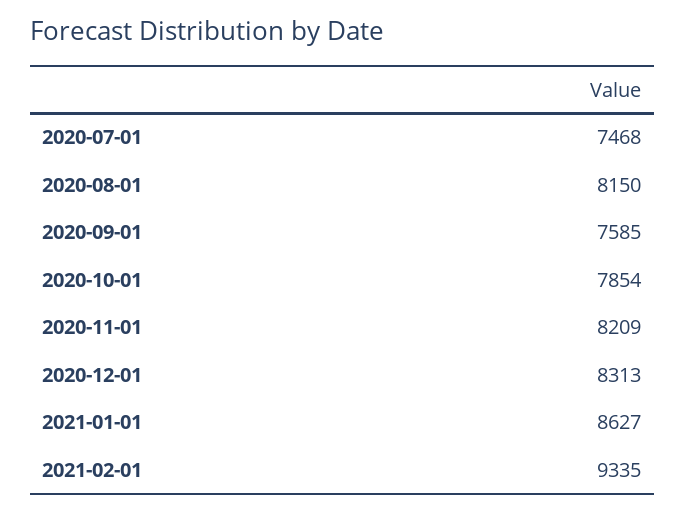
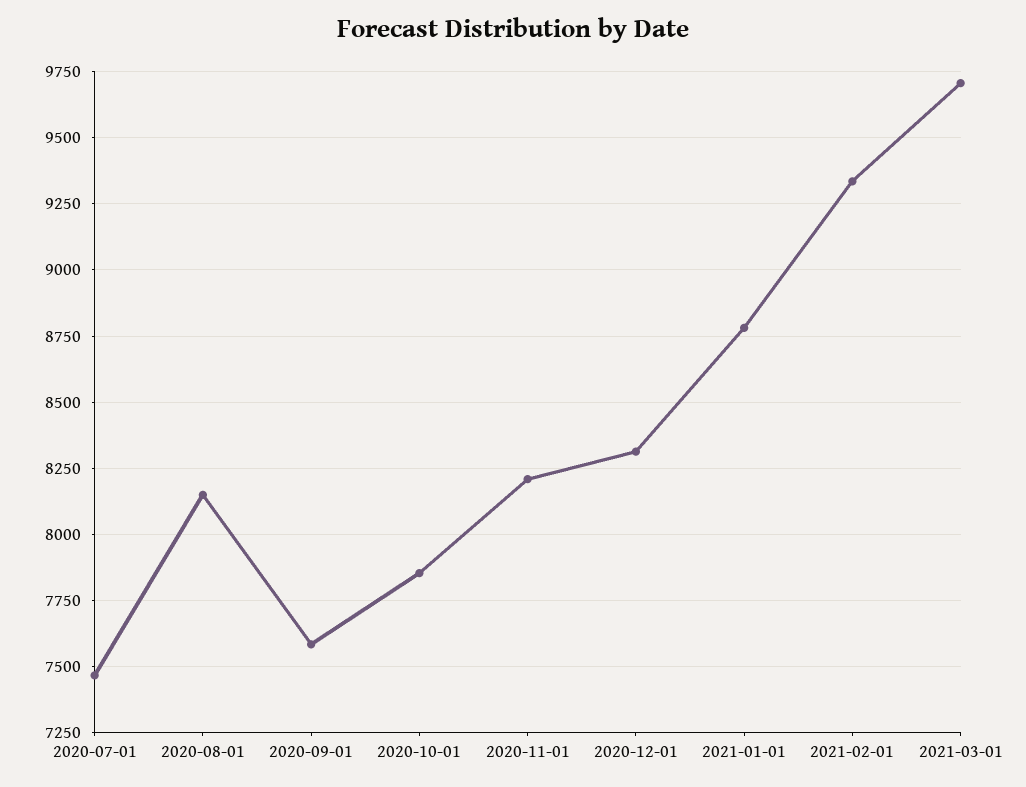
2021-01-01: 8627 -> 8775
2021-03-01: none -> 9700

